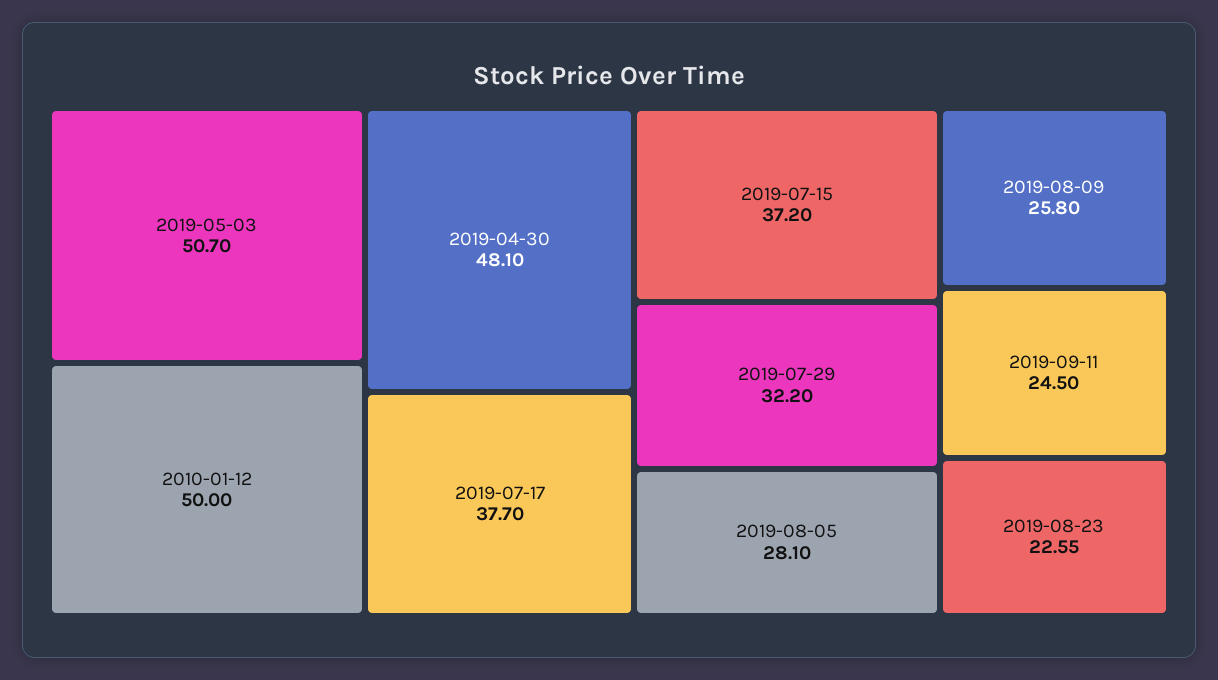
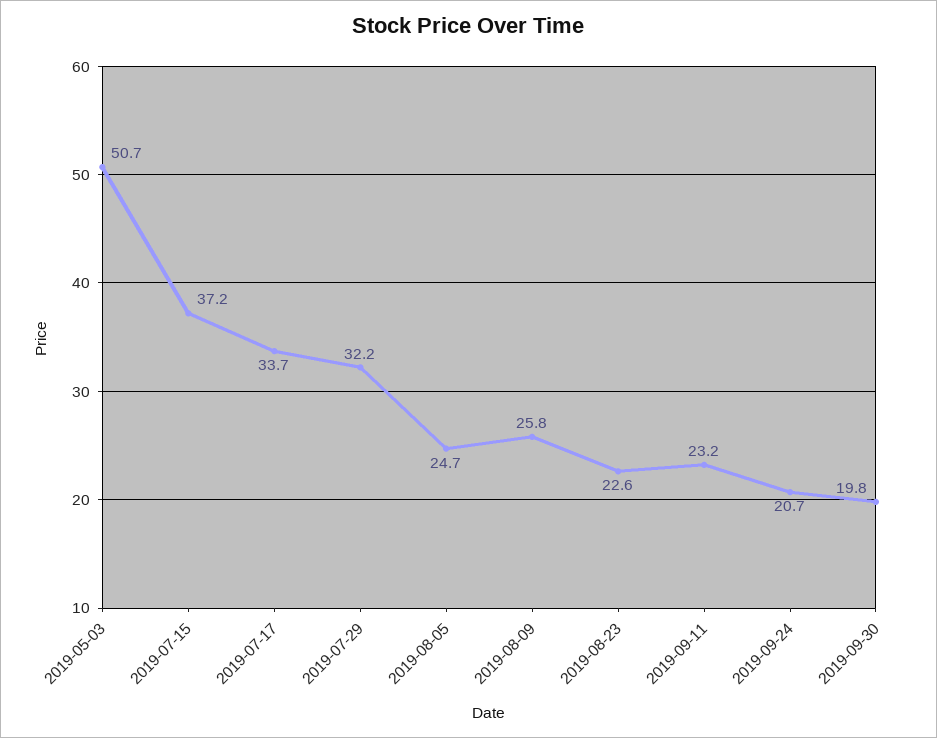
2010-01-12: 50 -> none
2019-04-30: 48.1 -> none
2019-07-17: 37.7 -> 33.7
2019-08-05: 28.1 -> 24.7
2019-09-11: 24.5 -> 23.2
2019-09-24: none -> 20.7
2019-09-30: none -> 19.8

